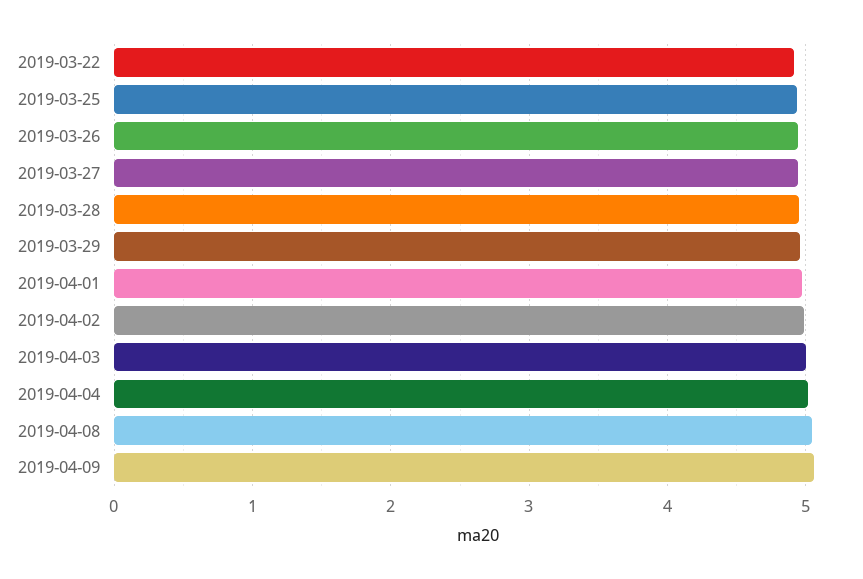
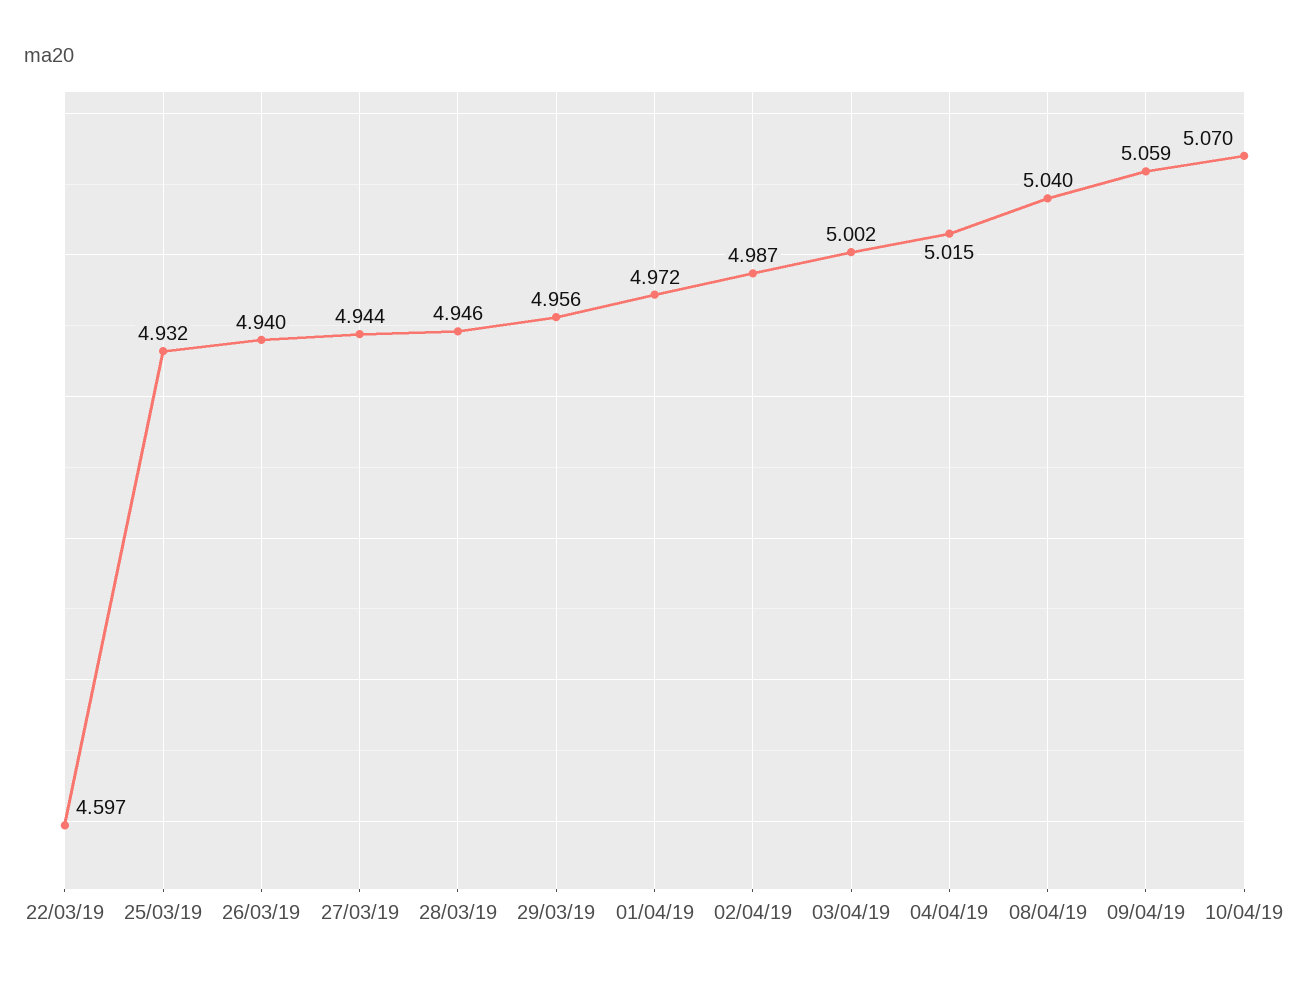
2019-03-22: 4.9 -> 4.597
10/04/19: none -> 5.07

